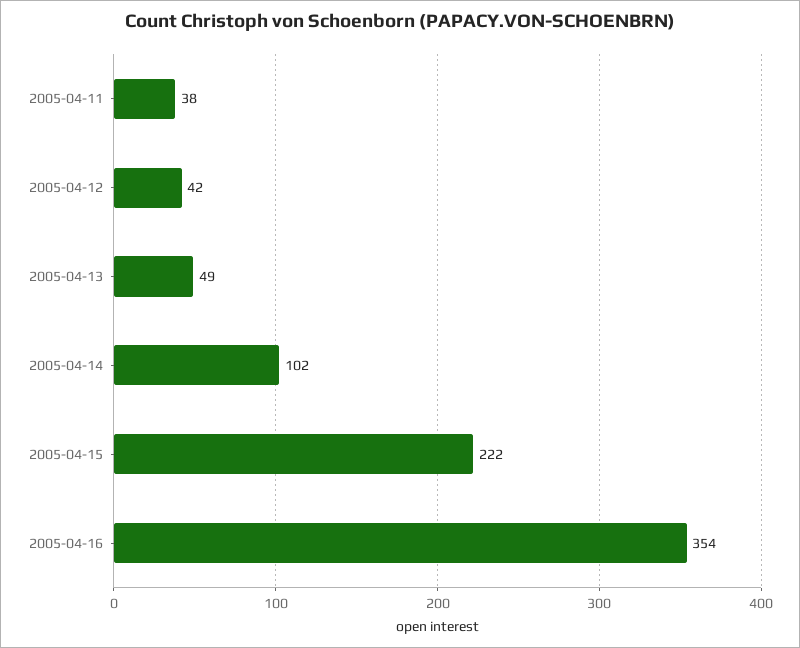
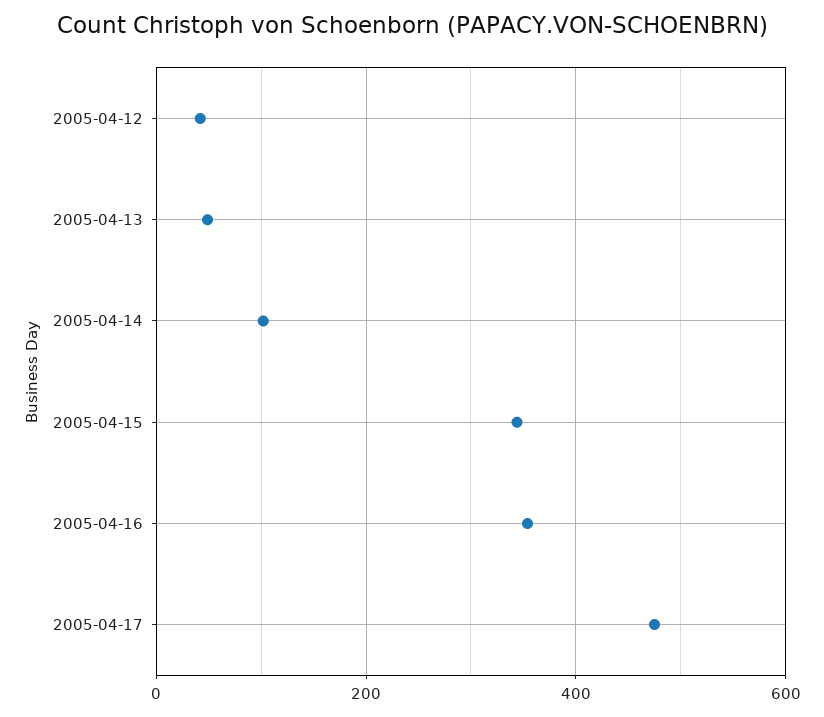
2005-04-11: 38 -> none
2005-04-15: 222 -> 340
2005-04-17: none -> 480

